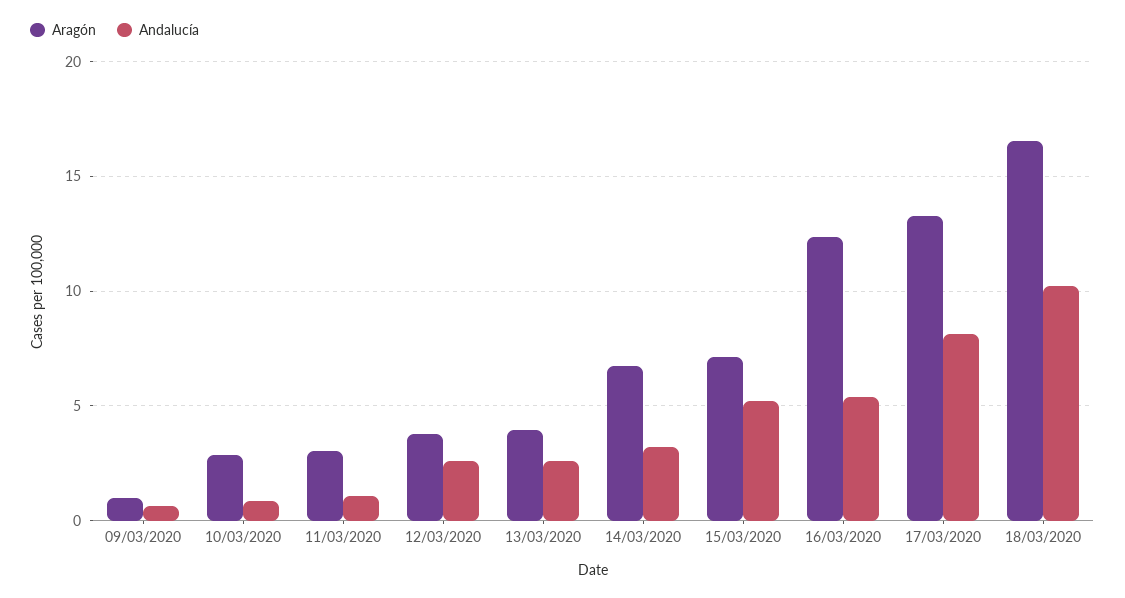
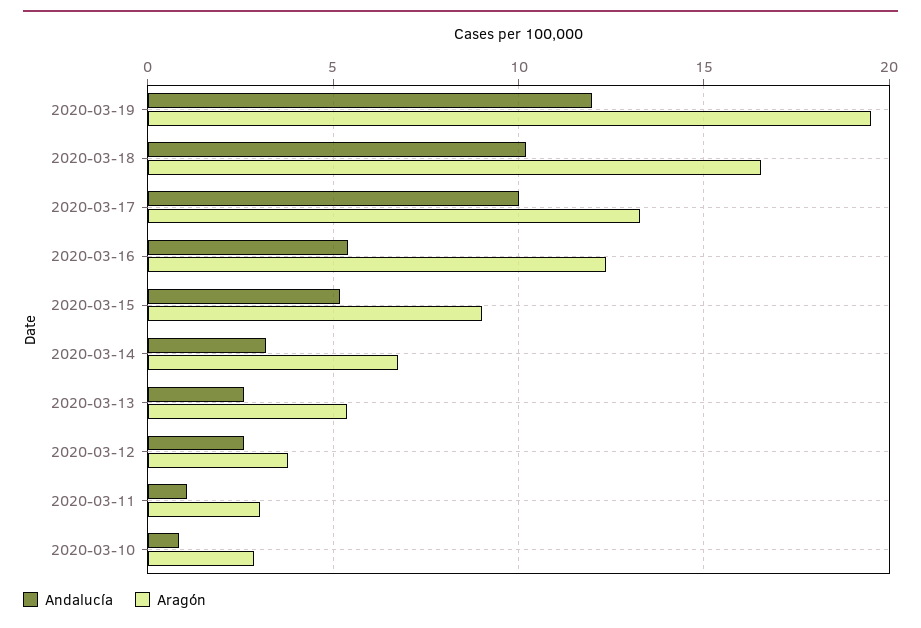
Aragón, 09/03/2020: 1 -> none
Andalucía, 09/03/2020: 0.5 -> none
Aragón, 13/03/2020: 4 -> 5.5
Aragón, 15/03/2020: 7 -> 9
Andalucía, 17/03/2020: 8 -> 10
Andalucía, 2020-03-19: none -> 12
Aragón, 2020-03-19: none -> 19.5

